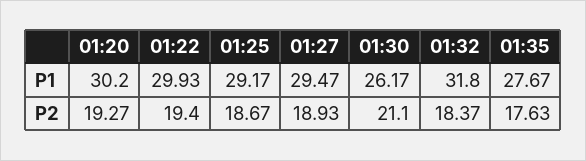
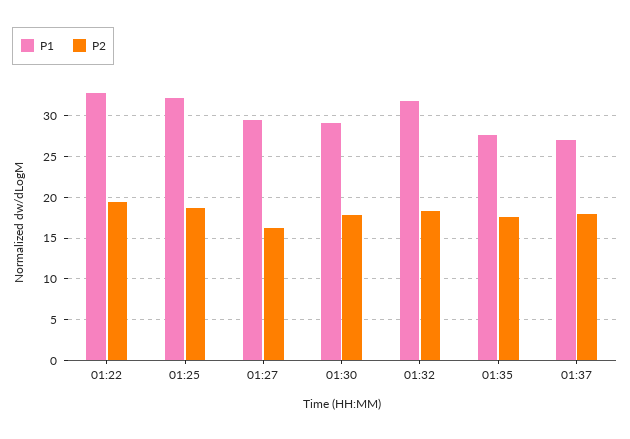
P1, 01:20: 30.2 -> none
P1, 01:22: 29.93 -> 33
P1, 01:25: 29.17 -> 32
P1, 01:30: 26.17 -> 29
P2, 01:20: 19.27 -> none
P2, 01:27: 18.93 -> 16
P2, 01:30: 21.1 -> 18
P1, 01:37: none -> 27
P2, 01:37: none -> 18

